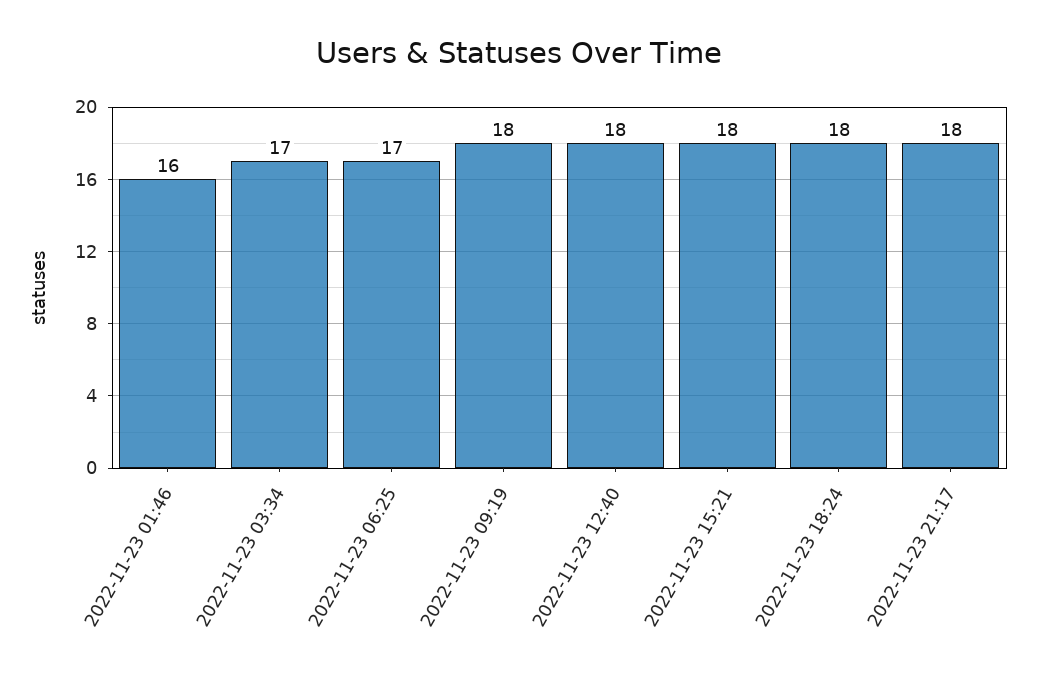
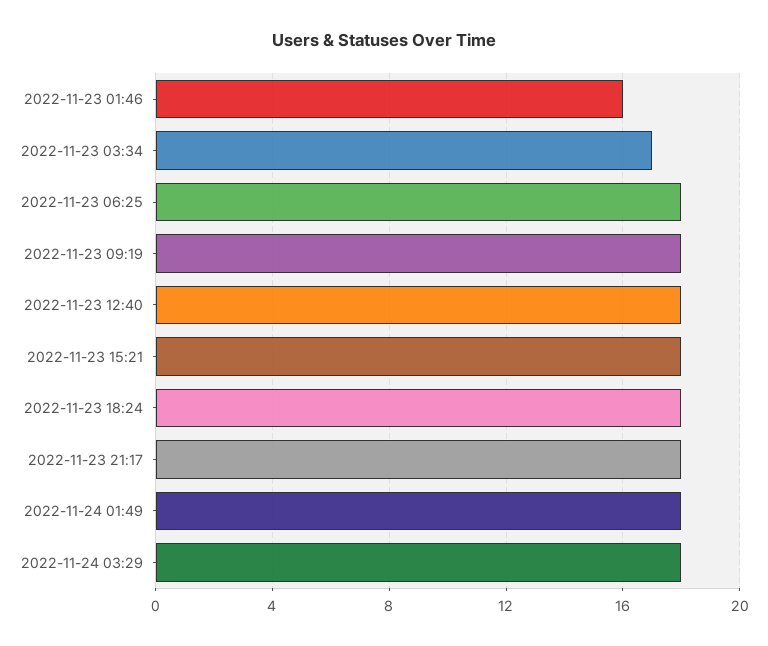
2022-11-23 06:25: 17 -> 18
2022-11-24 01:49: none -> 18
2022-11-24 03:29: none -> 18

